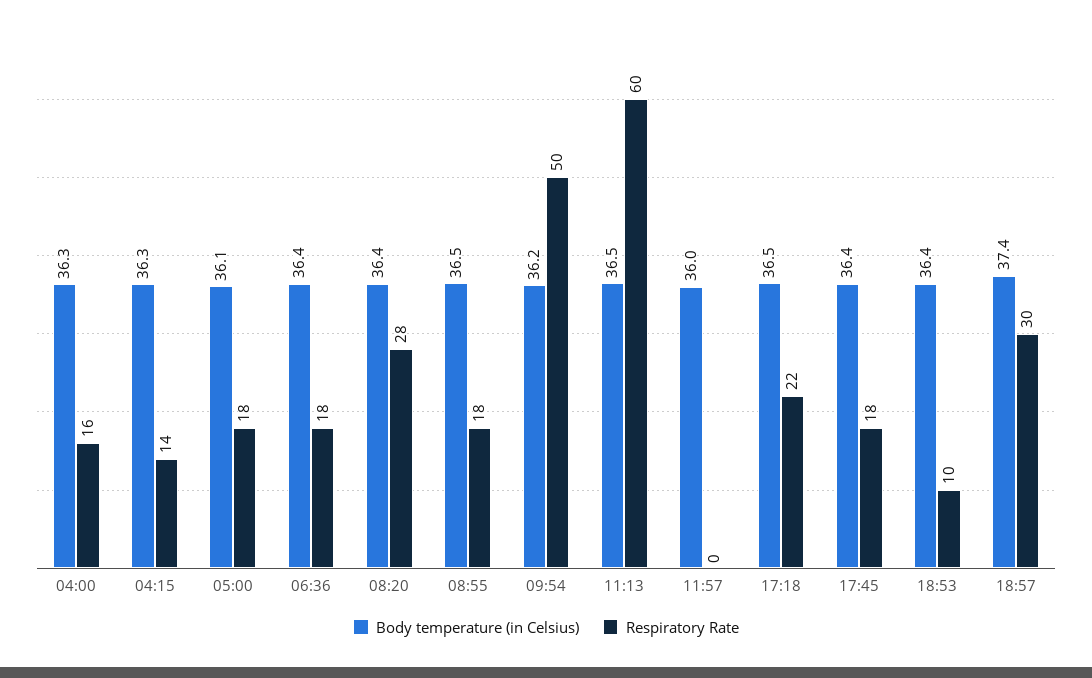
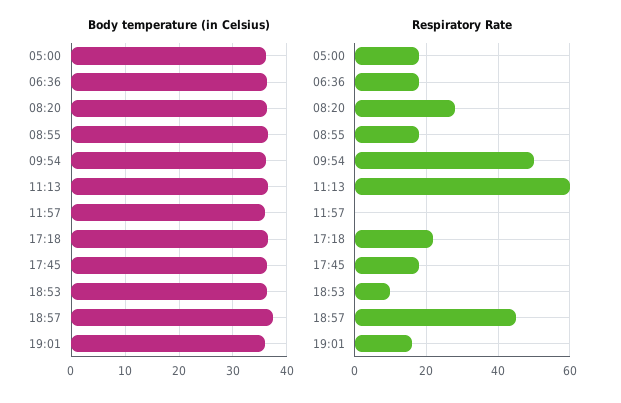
Body temperature (in Celsius), 04:00: 36.3 -> none
Respiratory Rate, 04:00: 16 -> none
Body temperature (in Celsius), 04:15: 36.3 -> none
Respiratory Rate, 04:15: 14 -> none
Respiratory Rate, 18:57: 30 -> 45
Body temperature (in Celsius), 19:01: none -> 36
Respiratory Rate, 19:01: none -> 15

